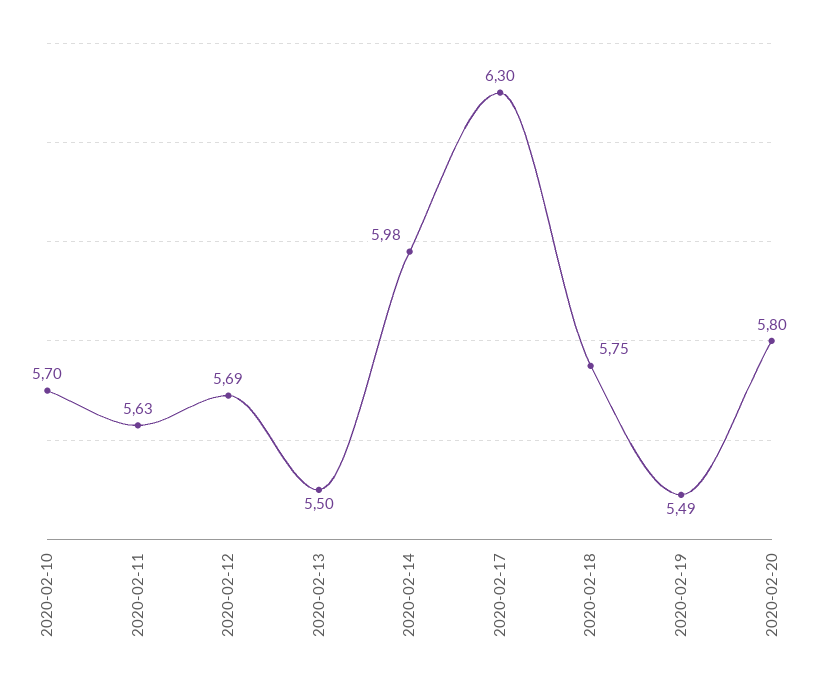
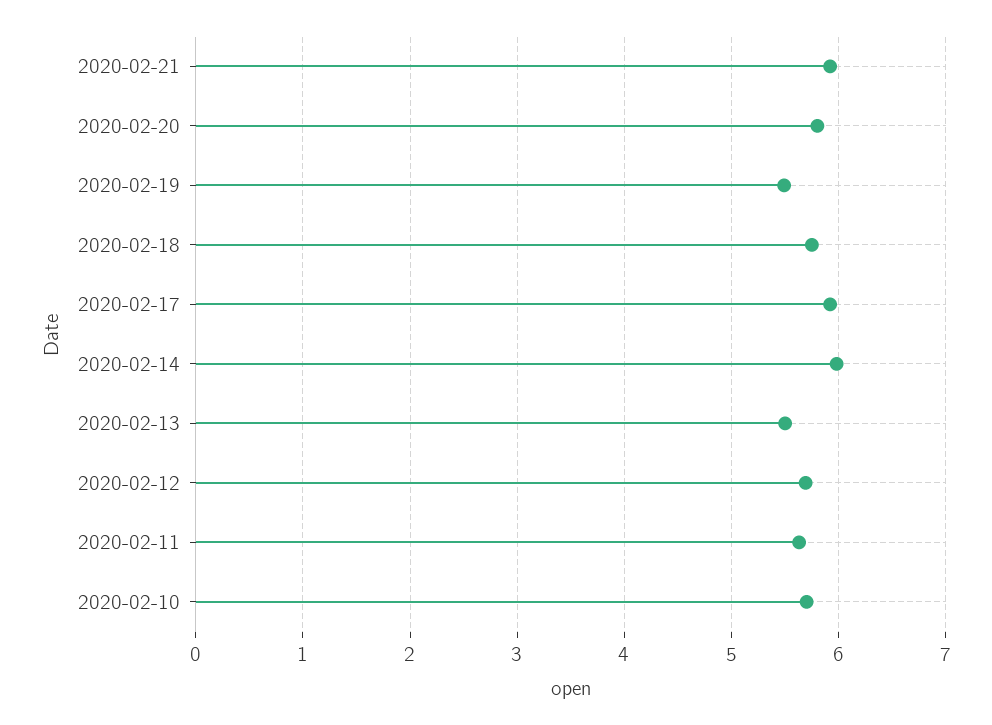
2020-02-17: 6.3 -> 5.9
2020-02-21: none -> 5.9

